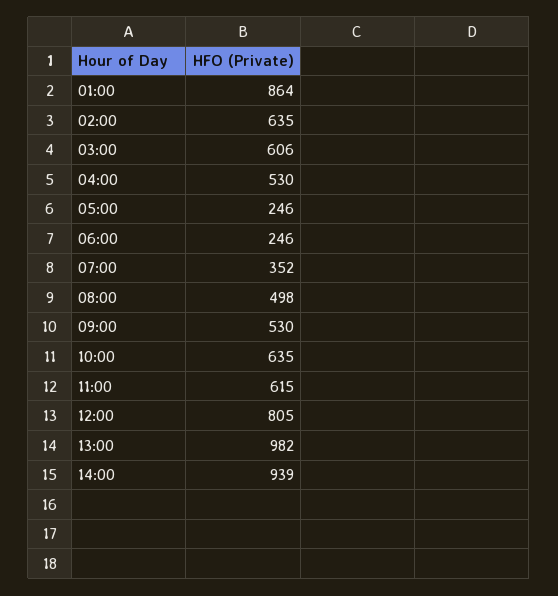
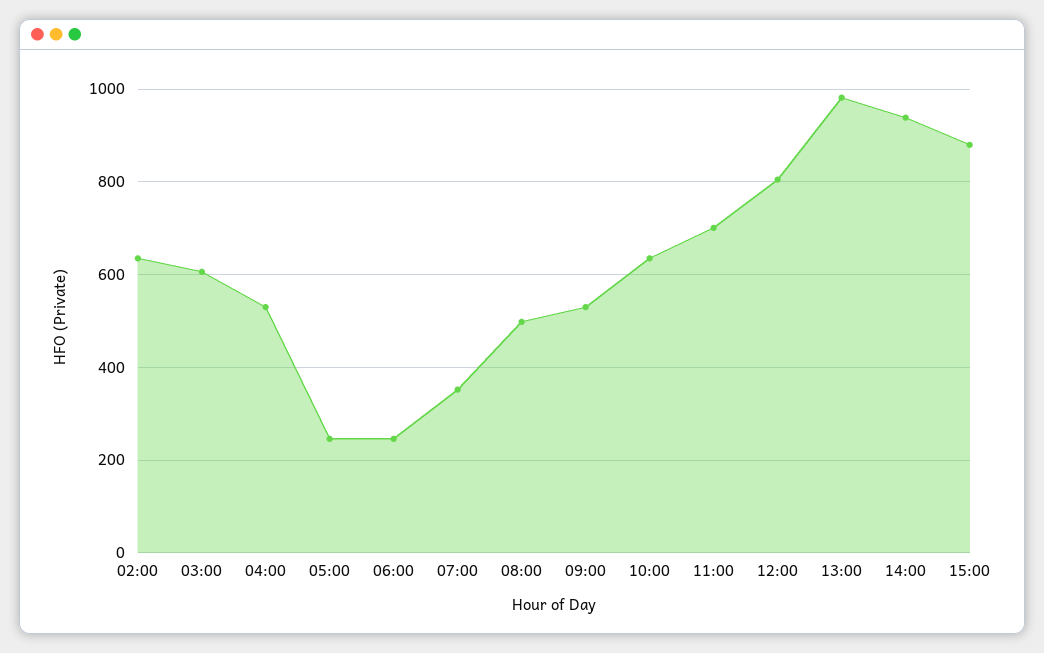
01:00: 864 -> none
11:00: 615 -> 700
15:00: none -> 880

